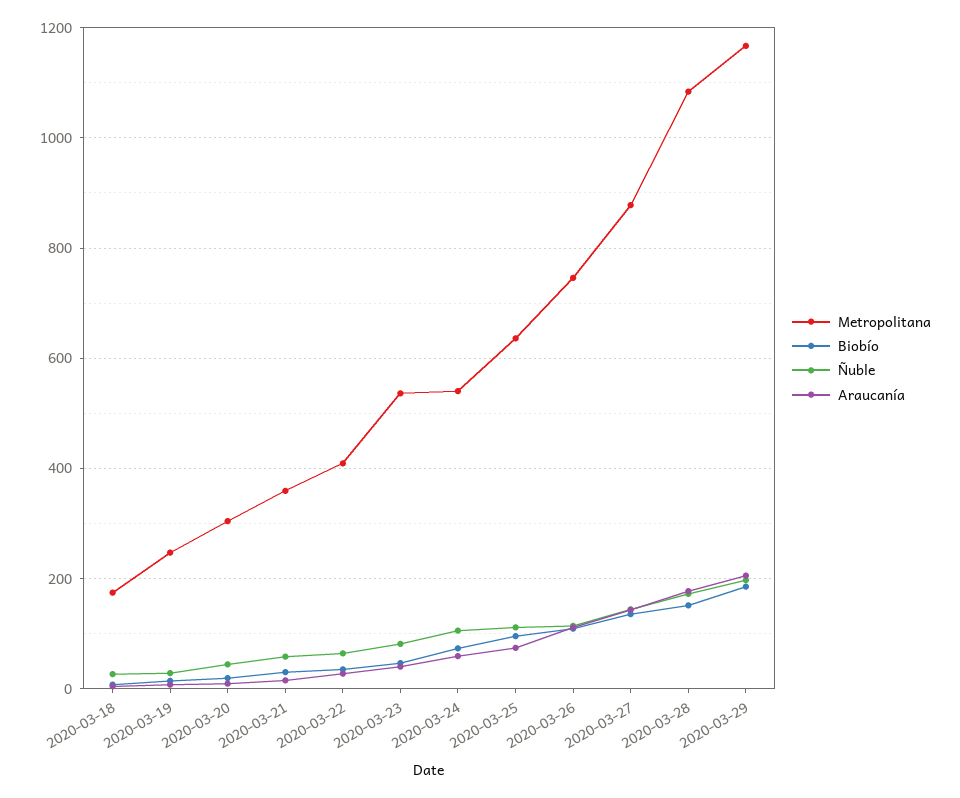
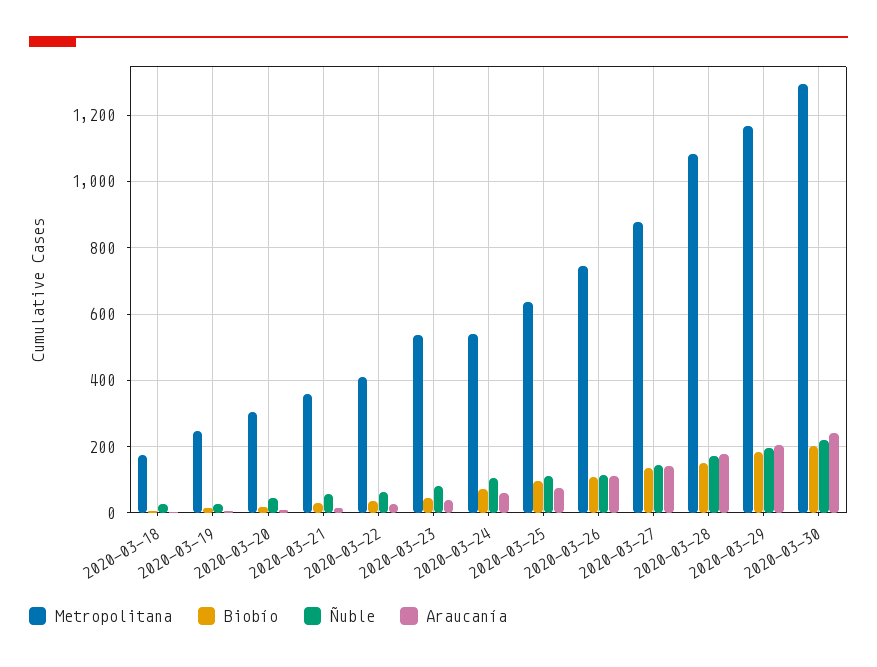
Metropolitana, 2020-03-30: none -> 1300
Biobío, 2020-03-30: none -> 200
Ñuble, 2020-03-30: none -> 220
Araucanía, 2020-03-30: none -> 240

